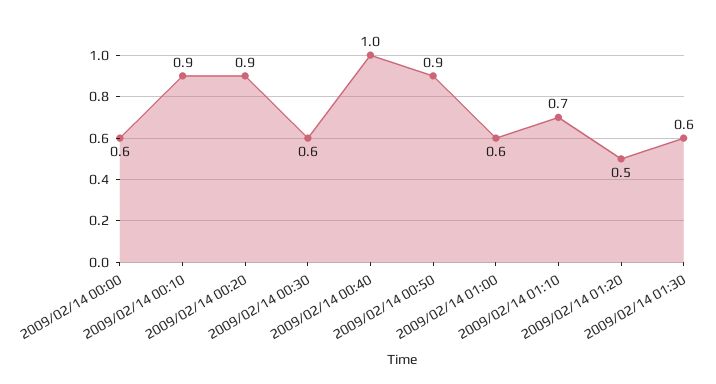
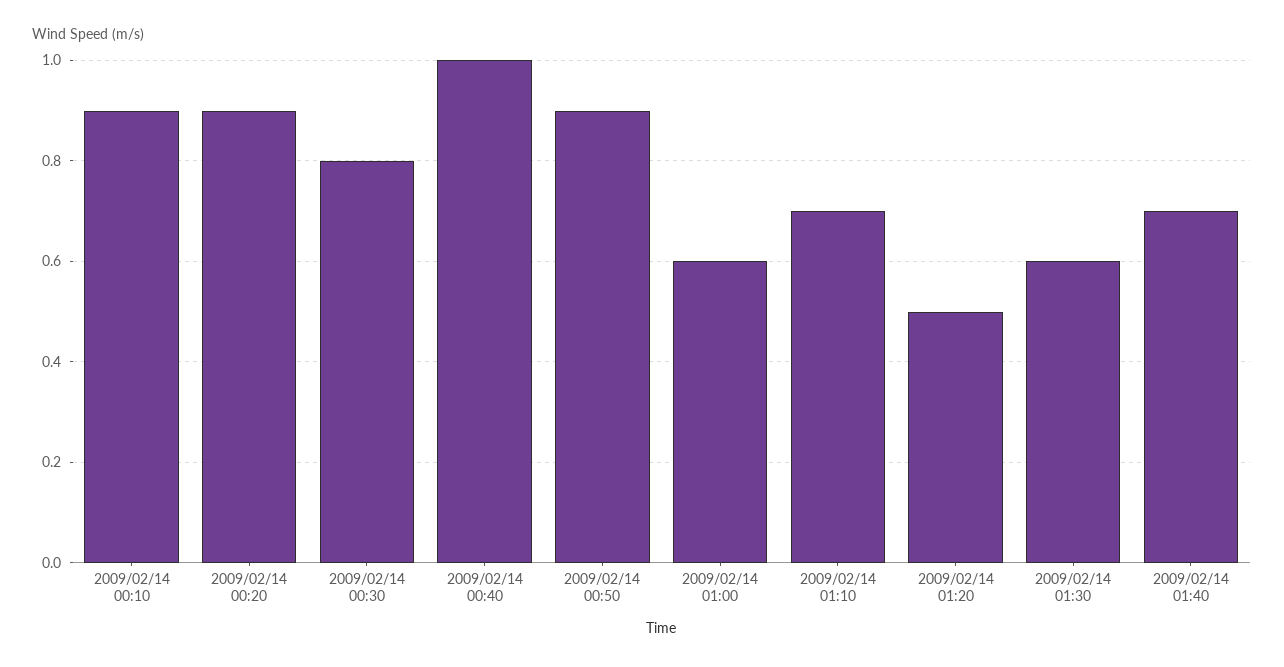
2009/02/14 00:00: 0.6 -> none
2009/02/14 00:30: 0.6 -> 0.8
2009/02/14 01:40: none -> 0.7

